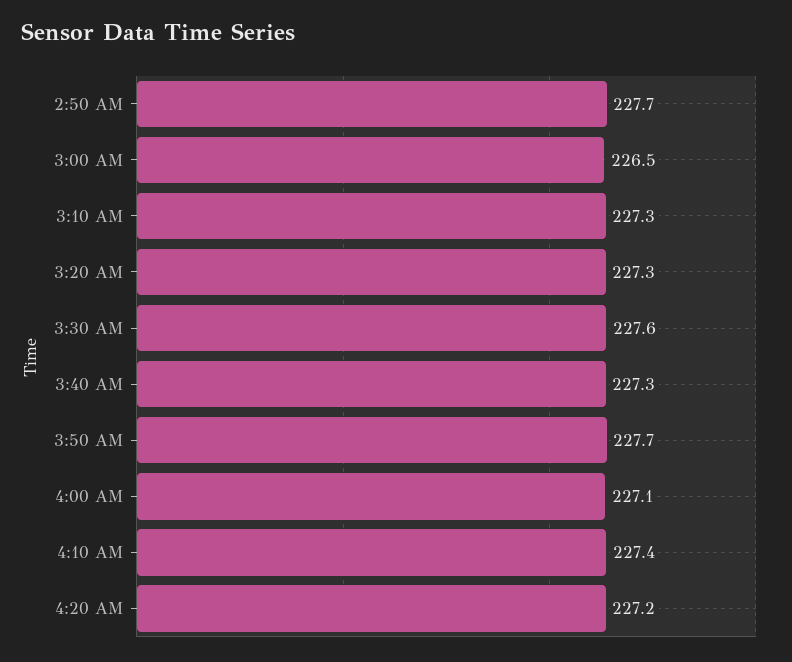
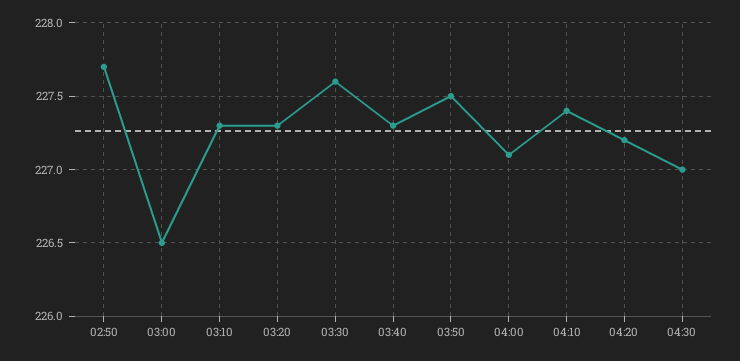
3:50 AM: 227.7 -> 227.5
04:30: none -> 227

